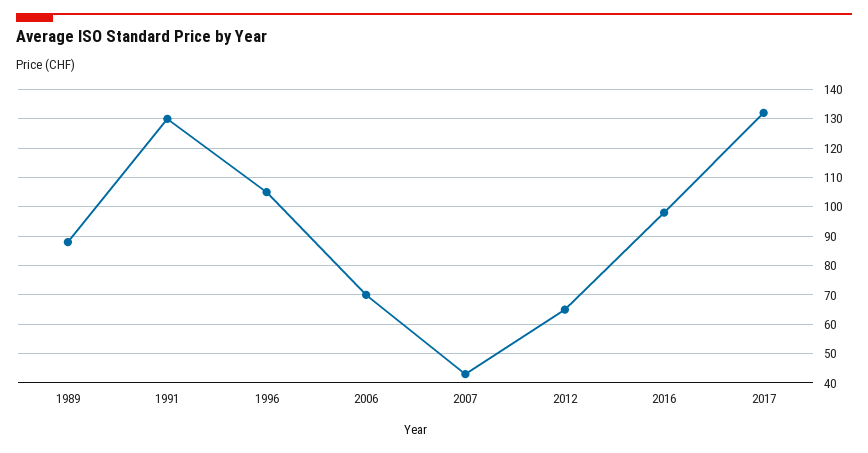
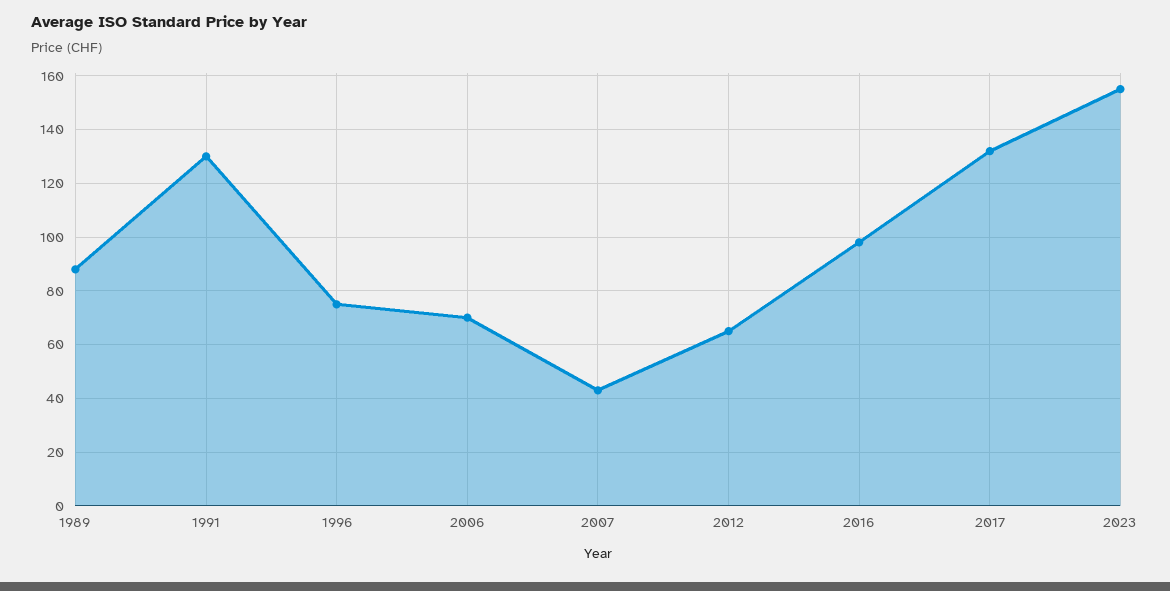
1996: 105 -> 75
2023: none -> 155

